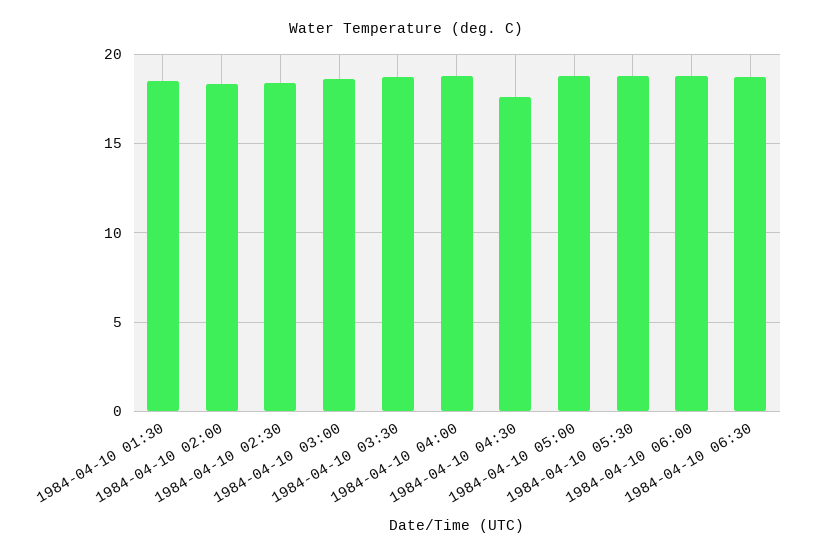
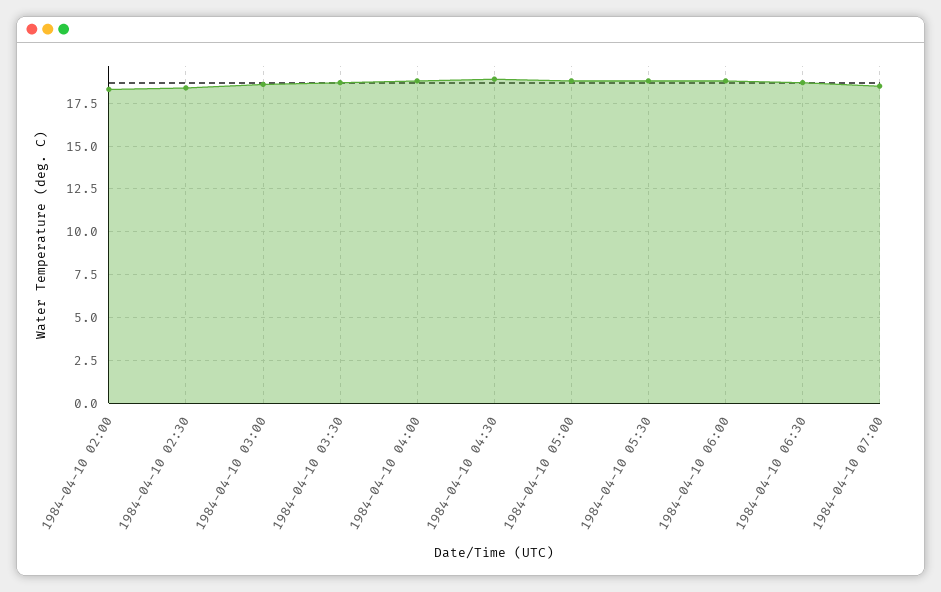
1984-04-10 01:30: 18.5 -> none
1984-04-10 04:30: 17.5 -> 19
1984-04-10 07:00: none -> 18.5

